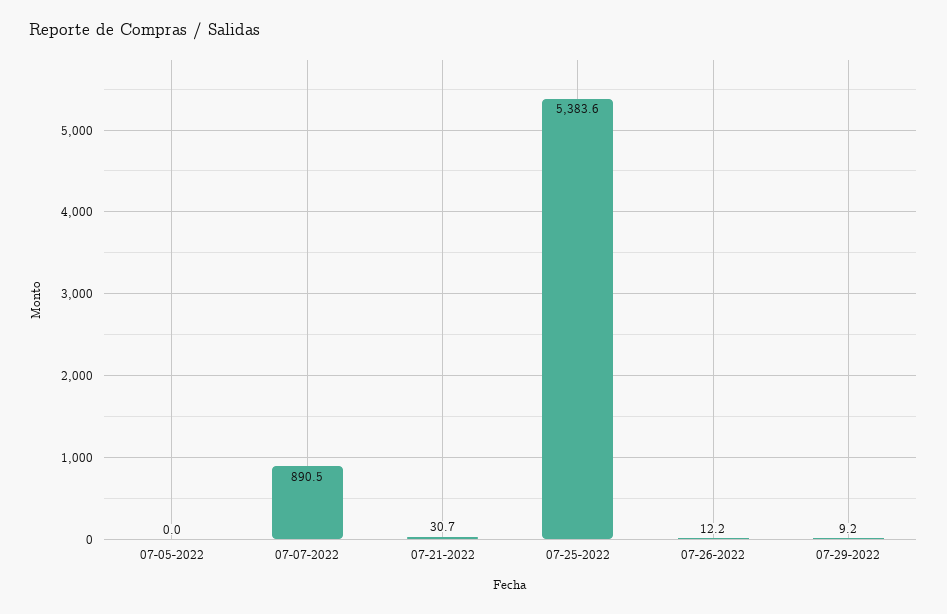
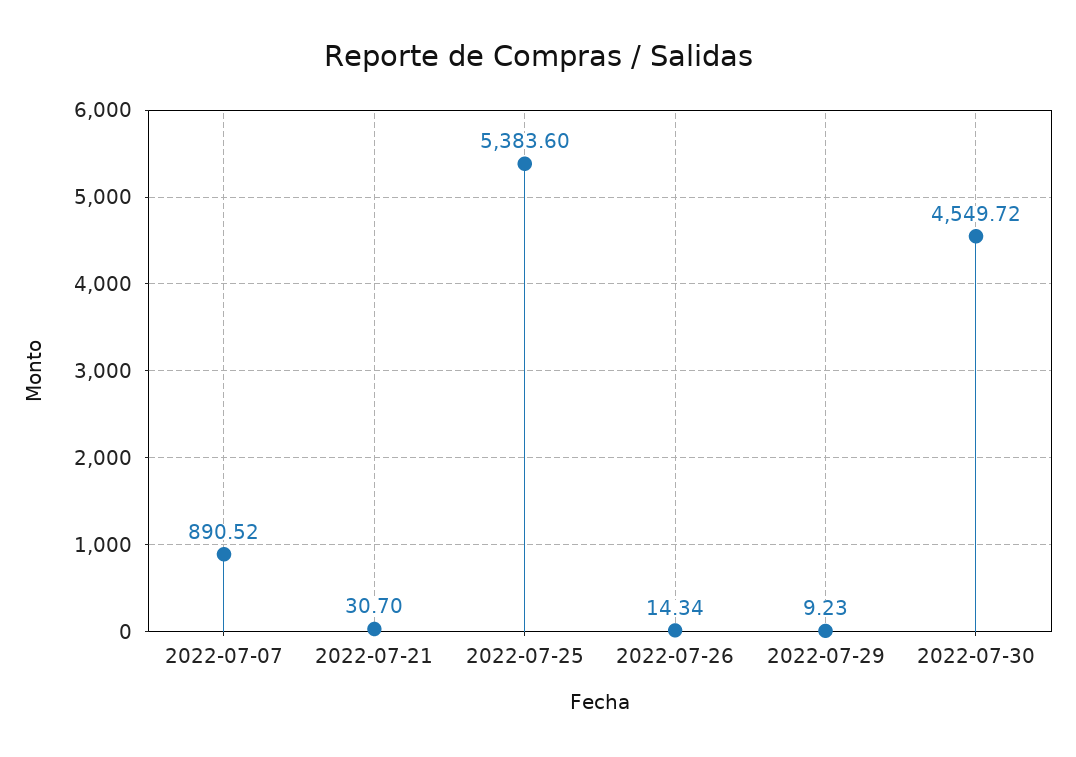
07-05-2022: 0 -> none
07-26-2022: 12.2 -> 14.34
2022-07-30: none -> 4549.72

